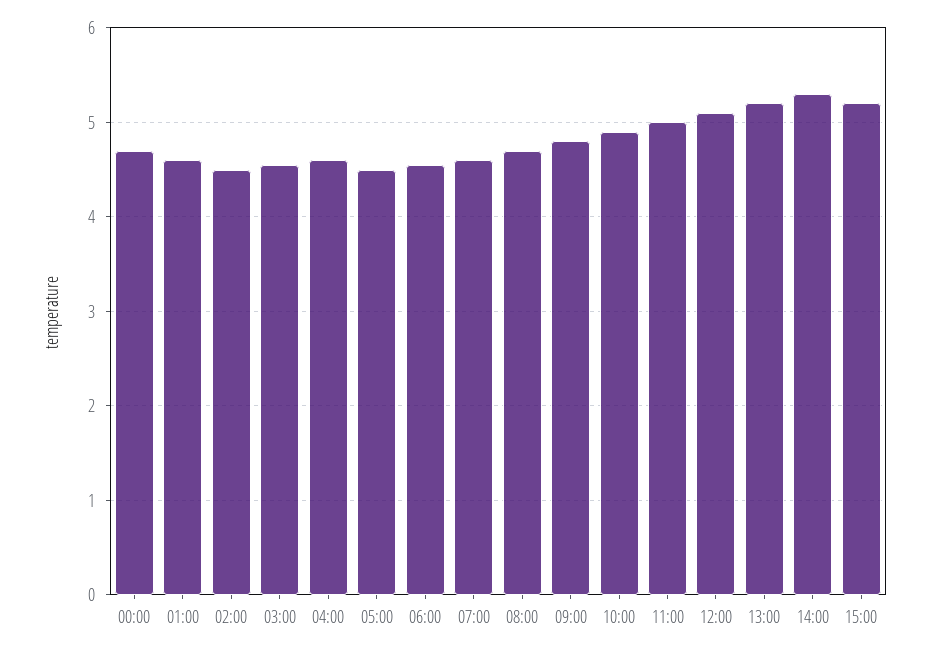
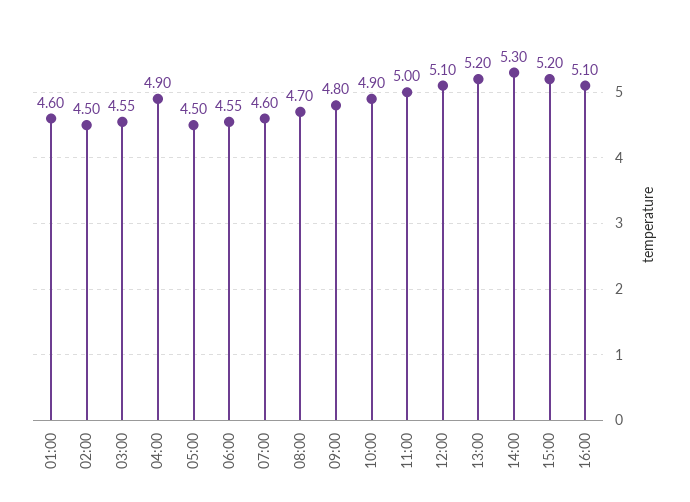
00:00: 4.7 -> none
04:00: 4.6 -> 4.9
16:00: none -> 5.1

